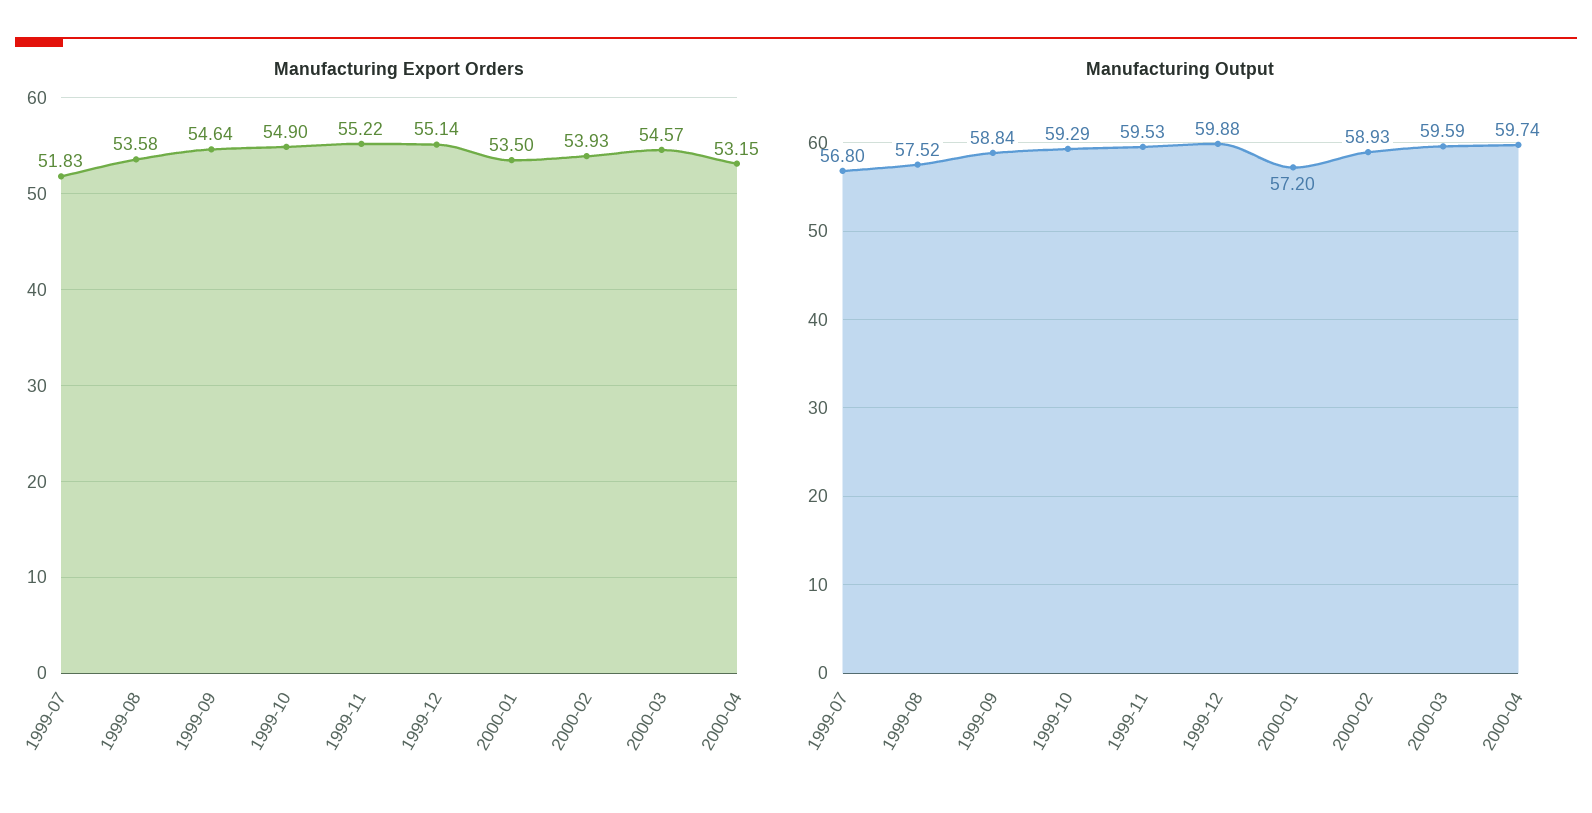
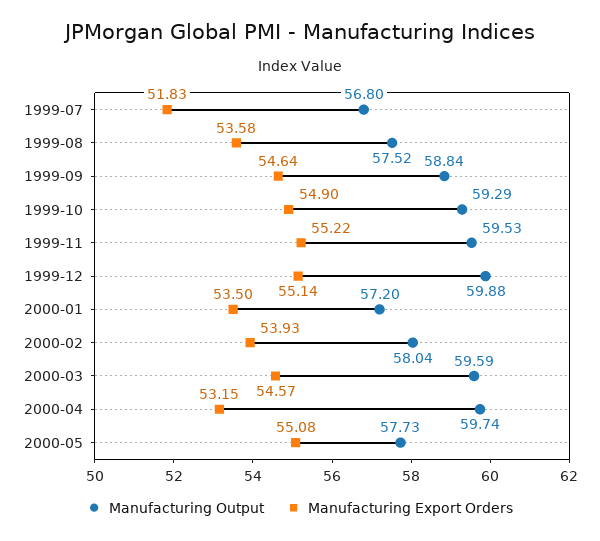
Manufacturing Output, 2000-02: 58.93 -> 58.04
Manufacturing Output, 2000-05: none -> 57.73
Manufacturing Export Orders, 2000-05: none -> 55.08

